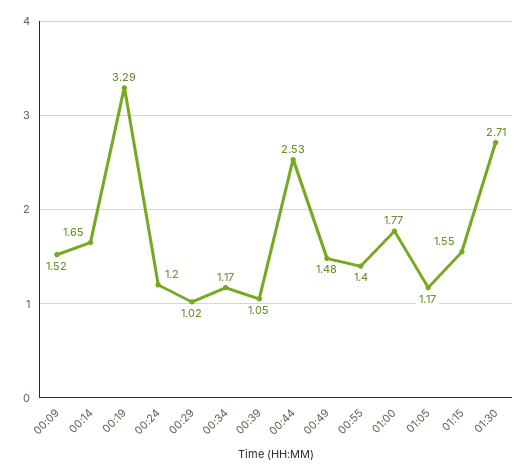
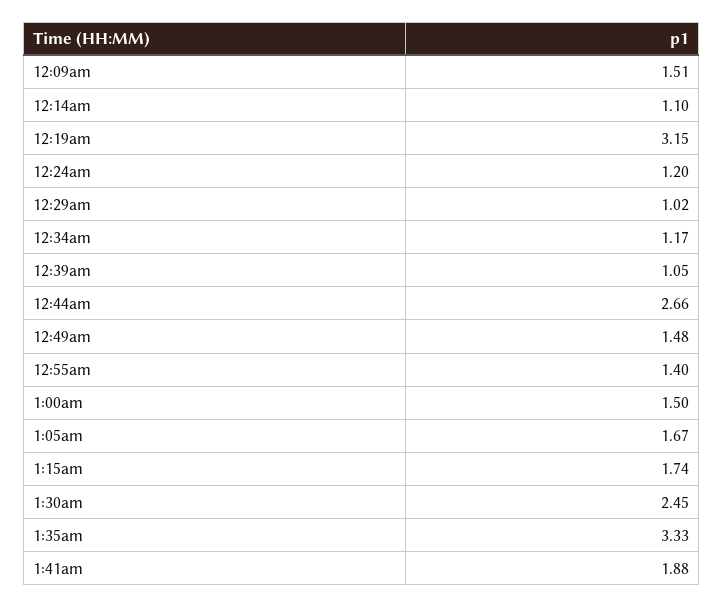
00:09: 1.52 -> 1.51
00:14: 1.65 -> 1.1
00:19: 3.29 -> 3.15
00:44: 2.53 -> 2.66
01:00: 1.77 -> 1.5
01:05: 1.17 -> 1.67
01:15: 1.55 -> 1.74
01:30: 2.71 -> 2.45
1:35am: none -> 3.33
1:41am: none -> 1.88

